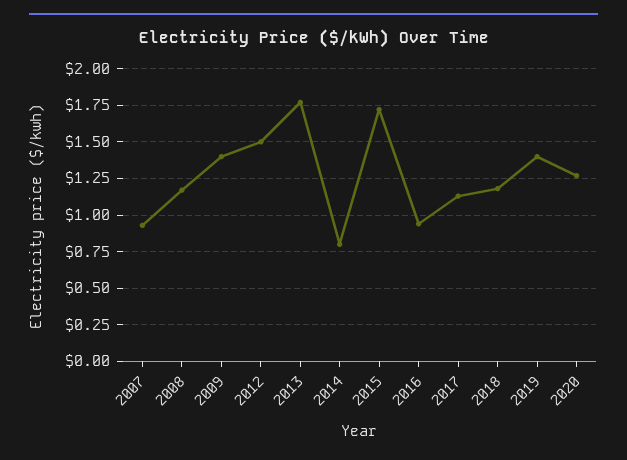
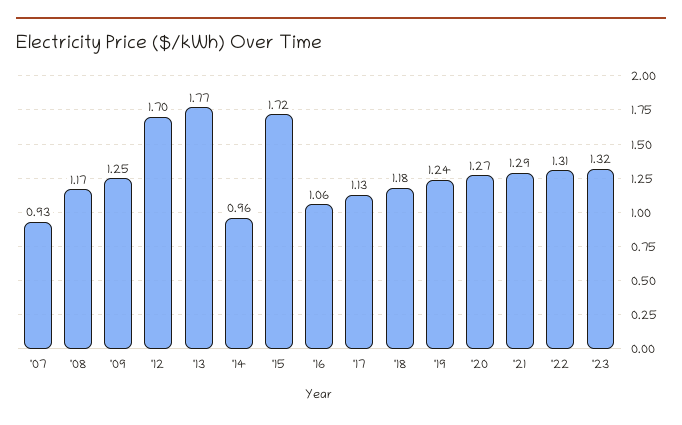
2009: 1.4 -> 1.25
2012: 1.5 -> 1.7
2014: 0.8 -> 0.96
2016: 0.95 -> 1.06
2019: 1.4 -> 1.24
'21: none -> 1.29
'22: none -> 1.31
'23: none -> 1.32

